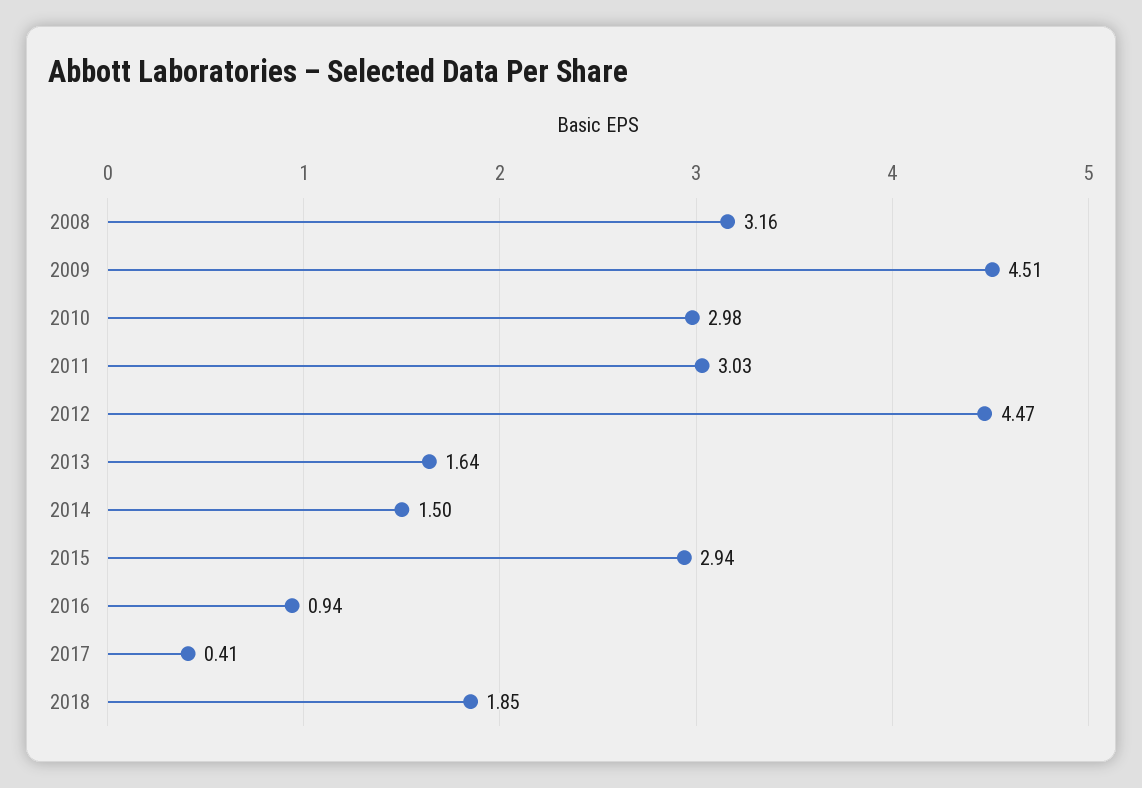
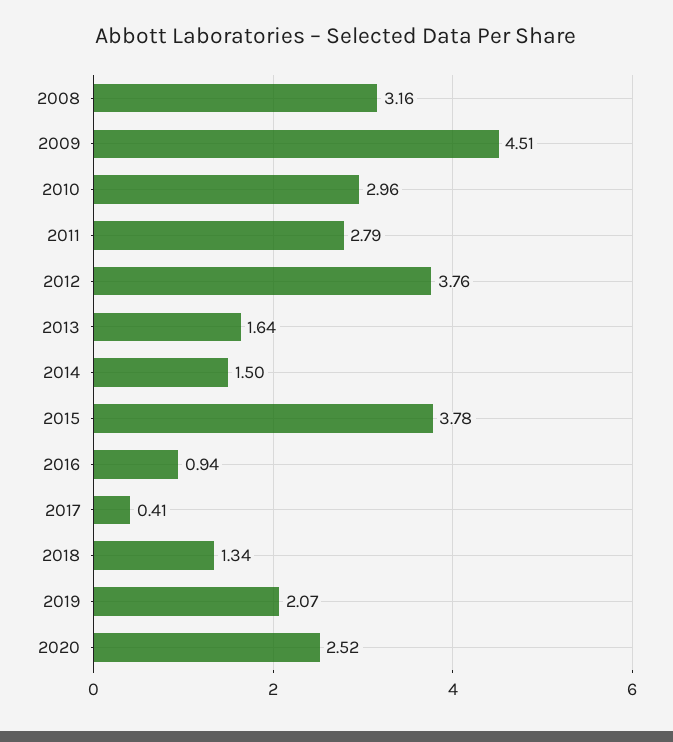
2010: 2.98 -> 2.96
2011: 3.03 -> 2.79
2012: 4.47 -> 3.76
2015: 2.94 -> 3.78
2018: 1.85 -> 1.34
2019: none -> 2.07
2020: none -> 2.52

